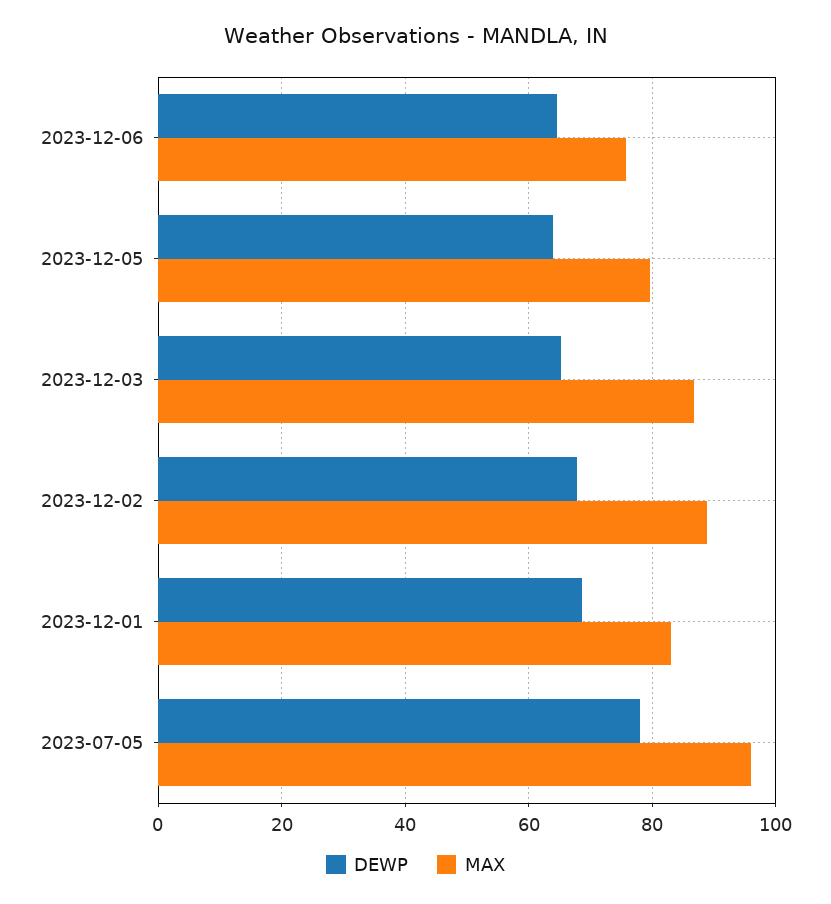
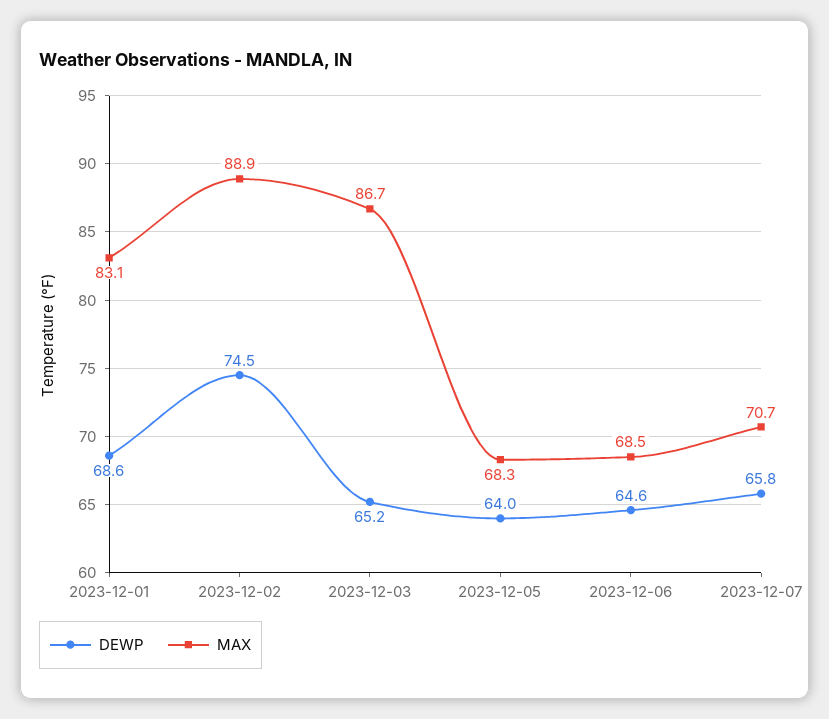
MAX, 2023-12-06: 76 -> 68.5
MAX, 2023-12-05: 80 -> 68.3
DEWP, 2023-12-02: 68 -> 74.5
DEWP, 2023-07-05: 78 -> none
MAX, 2023-07-05: 96 -> none
DEWP, 2023-12-07: none -> 65.8
MAX, 2023-12-07: none -> 70.7

